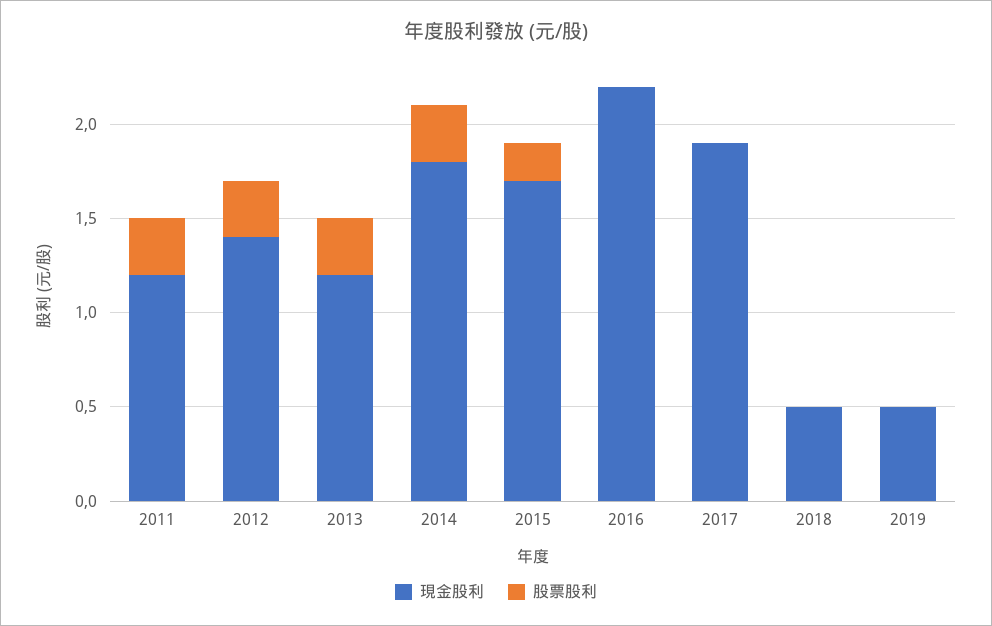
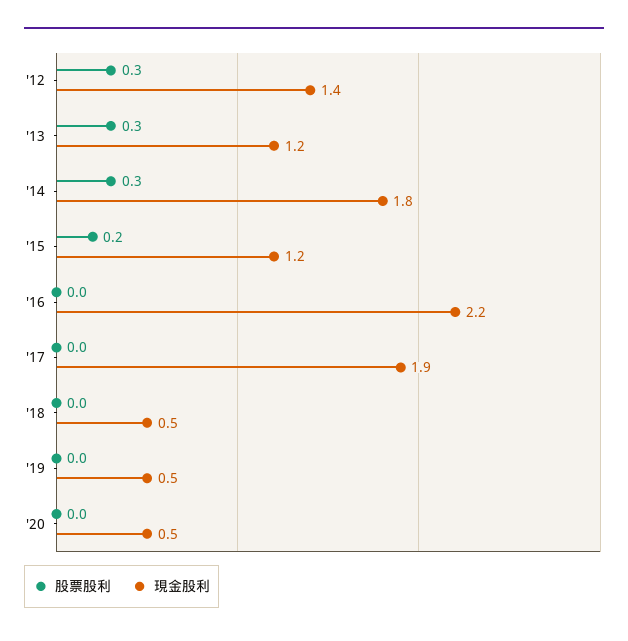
現金股利, 2011: 1.2 -> none
股票股利, 2011: 0.3 -> none
現金股利, 2015: 1.7 -> 1.2
股票股利, '20: none -> 0
現金股利, '20: none -> 0.5

